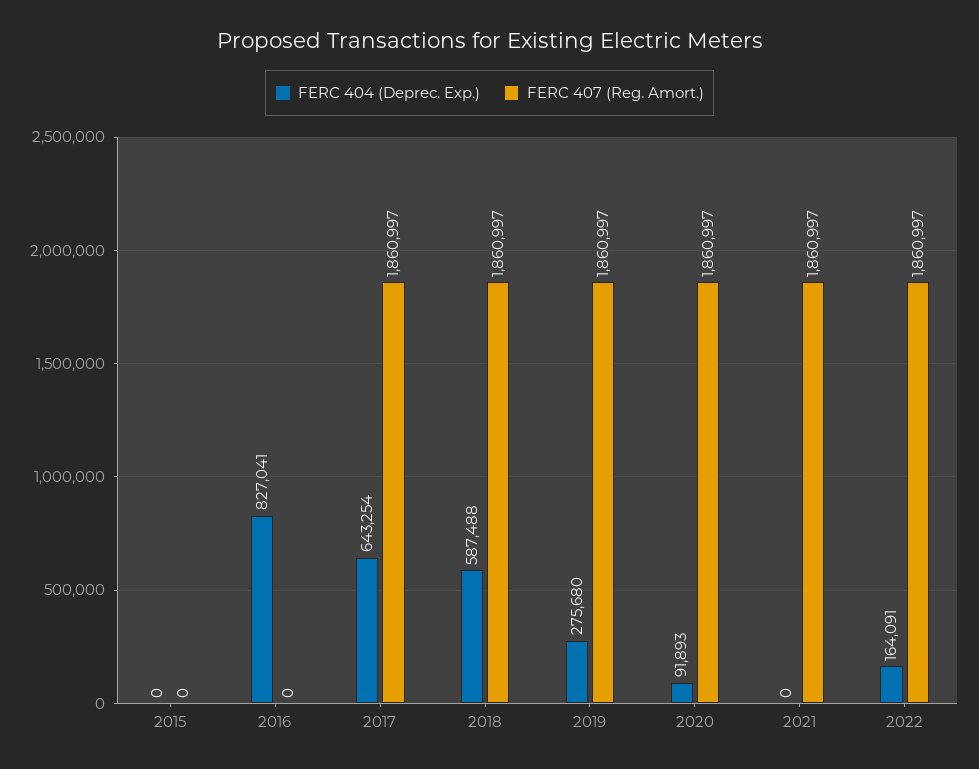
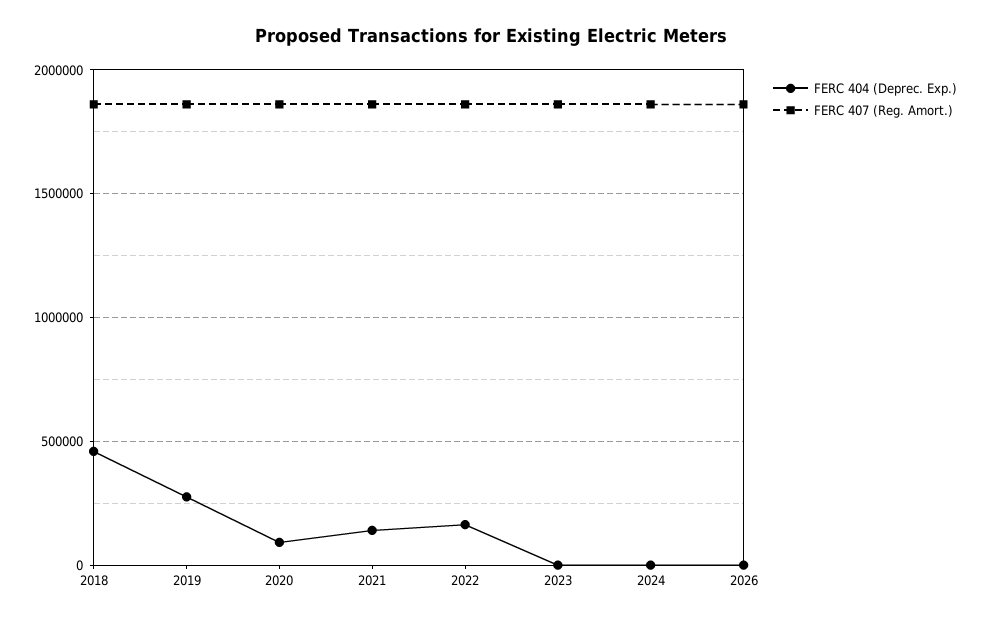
FERC 404 (Deprec. Exp.), 2015: 0 -> none
FERC 407 (Reg. Amort.), 2015: 0 -> none
FERC 404 (Deprec. Exp.), 2016: 827041 -> none
FERC 407 (Reg. Amort.), 2016: 0 -> none
FERC 404 (Deprec. Exp.), 2017: 643254 -> none
FERC 407 (Reg. Amort.), 2017: 1860997 -> none
FERC 404 (Deprec. Exp.), 2018: 587488 -> 450000
FERC 404 (Deprec. Exp.), 2021: 0 -> 150000
FERC 404 (Deprec. Exp.), 2023: none -> 0
FERC 407 (Reg. Amort.), 2023: none -> 1850000
FERC 404 (Deprec. Exp.), 2024: none -> 0
FERC 407 (Reg. Amort.), 2024: none -> 1850000
FERC 404 (Deprec. Exp.), 2026: none -> 0
FERC 407 (Reg. Amort.), 2026: none -> 1850000

